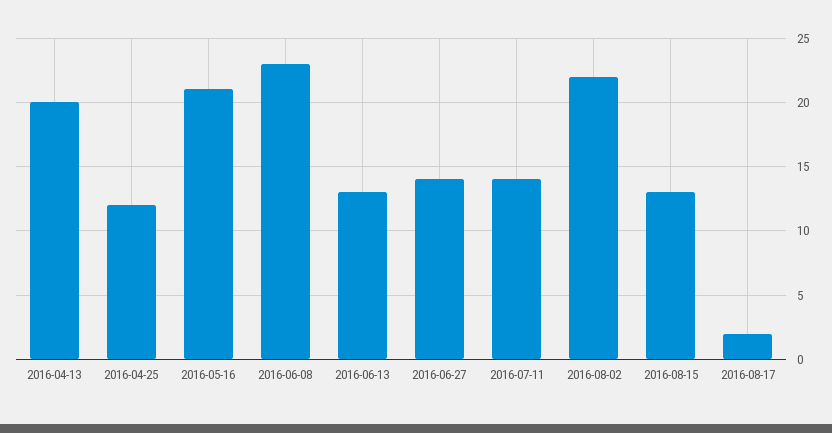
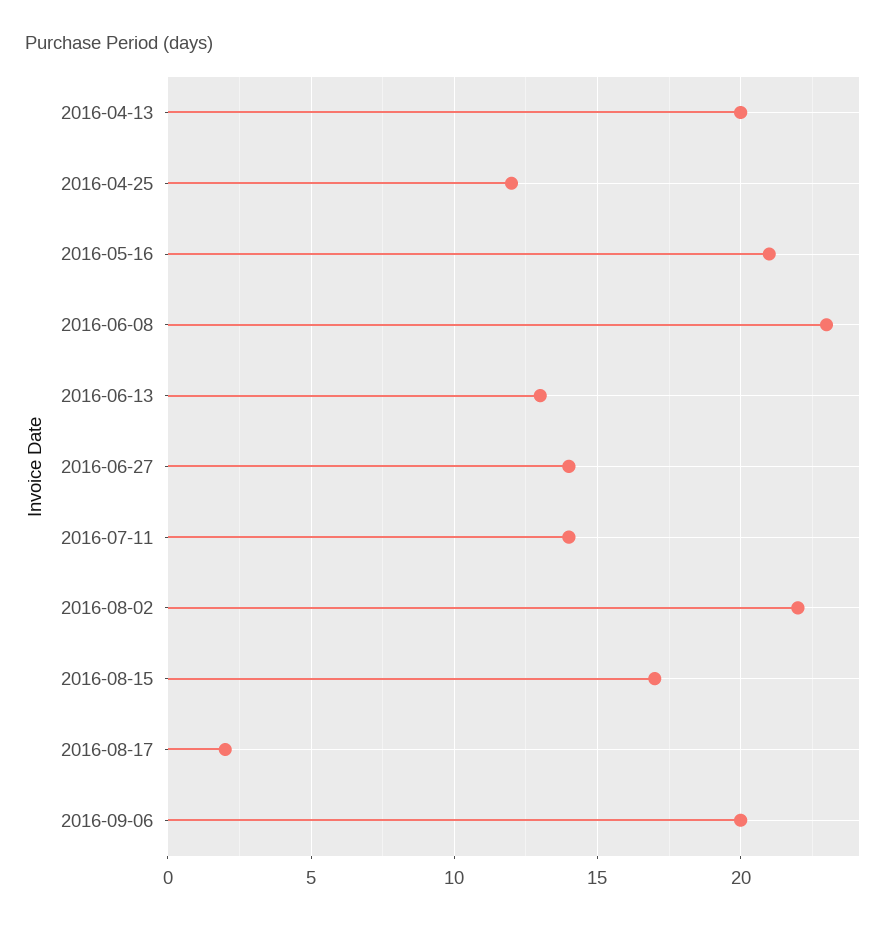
2016-08-15: 13 -> 17
2016-09-06: none -> 20

